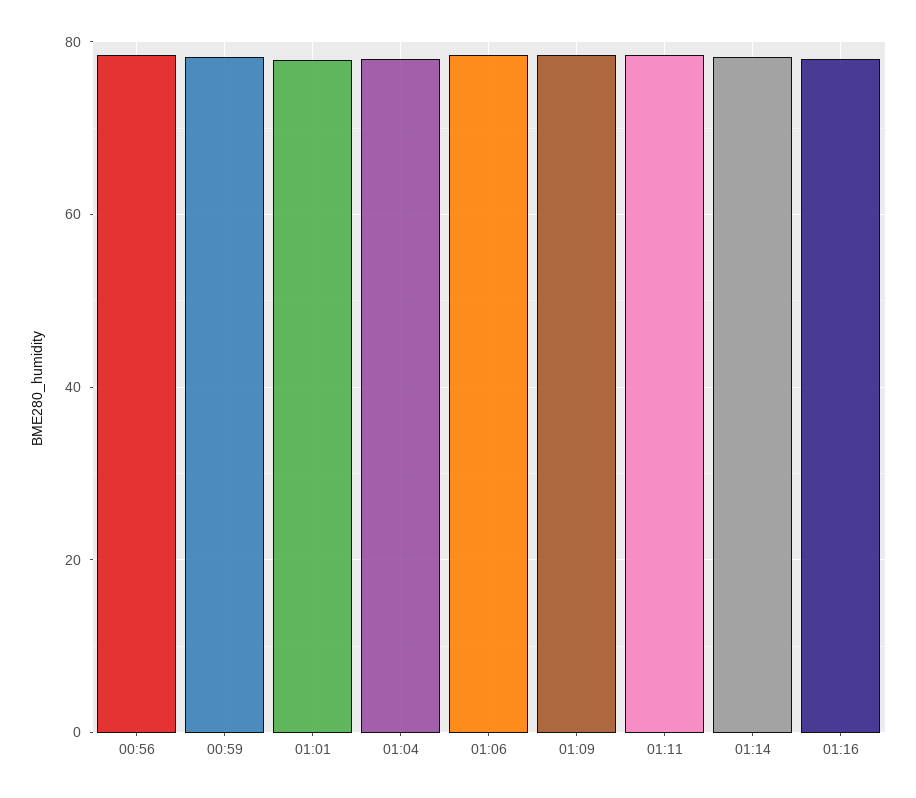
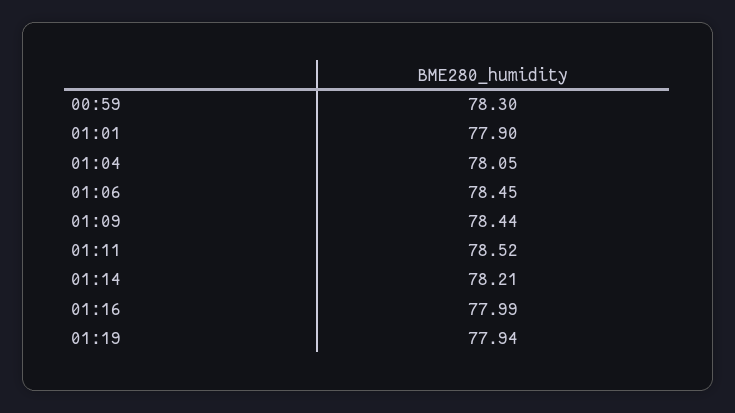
00:56: 78 -> none
01:19: none -> 77.94

